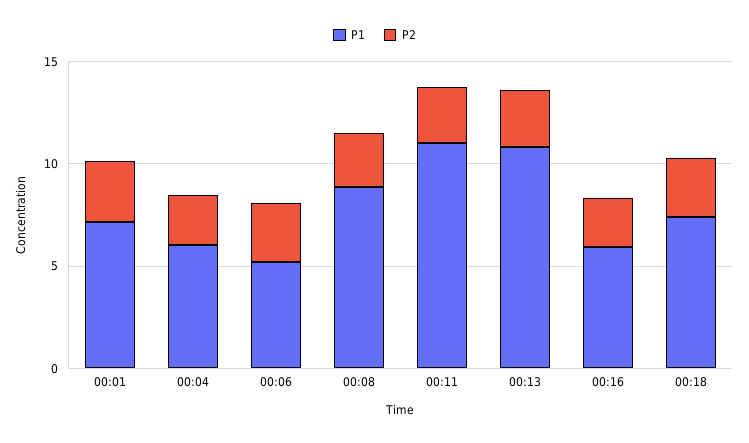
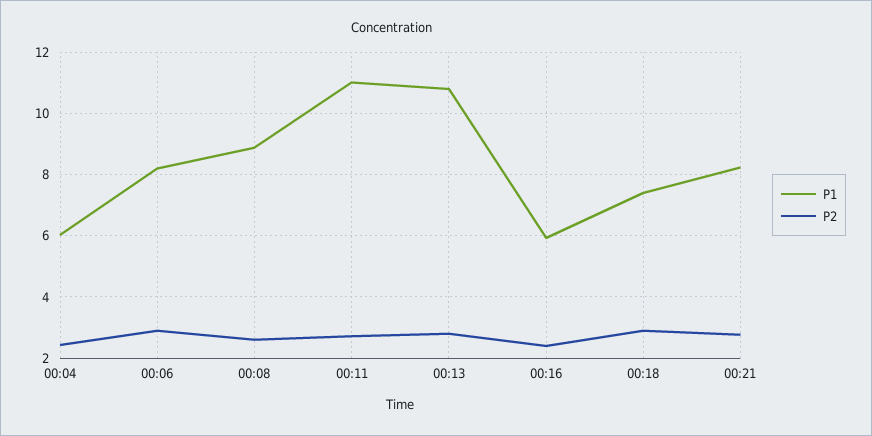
P1, 00:01: 7 -> none
P2, 00:01: 3 -> none
P1, 00:06: 5 -> 8.2
P1, 00:21: none -> 8.2
P2, 00:21: none -> 2.8

